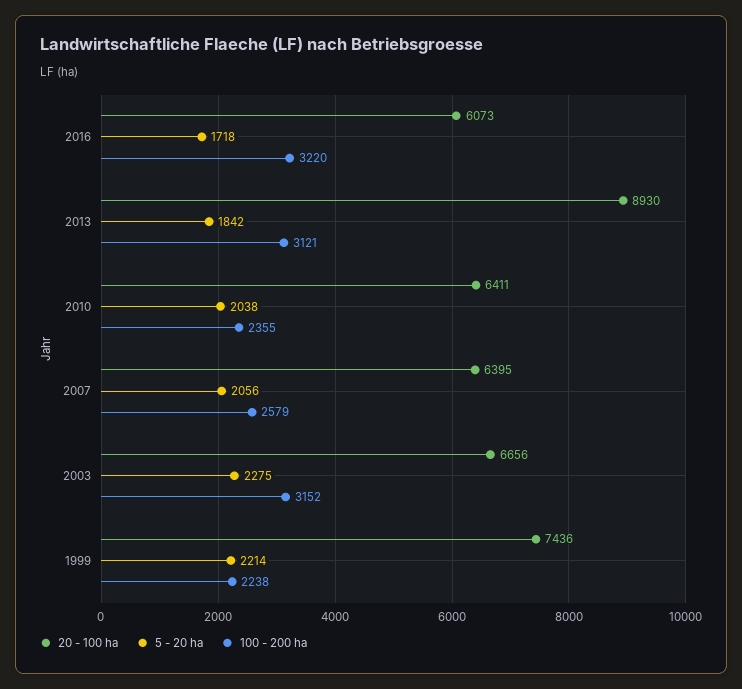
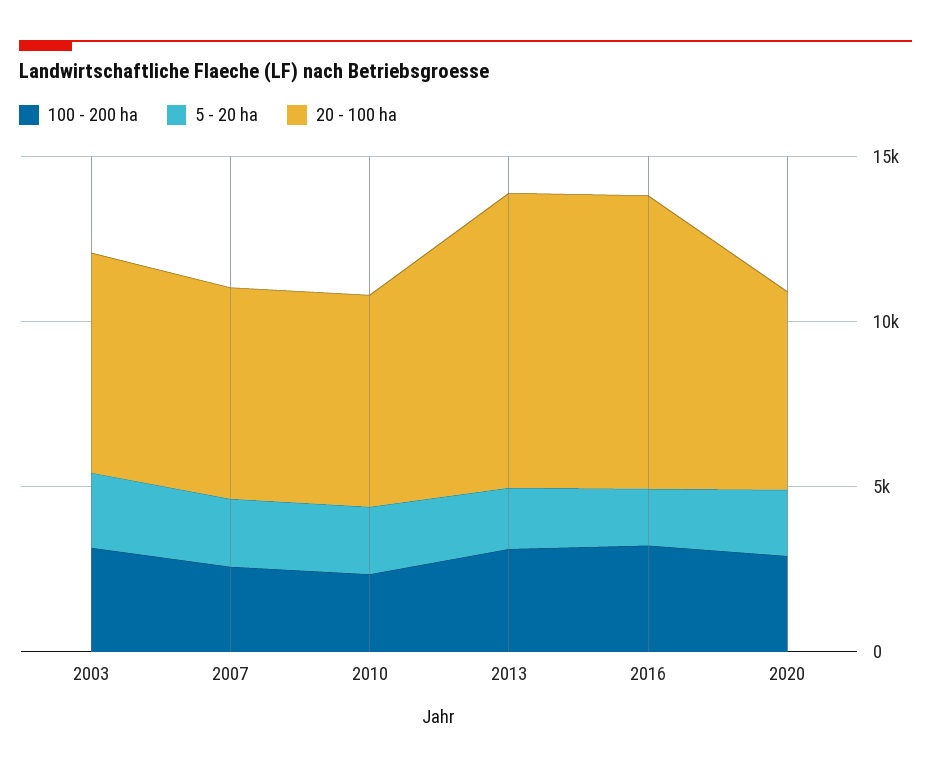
20 - 100 ha, 2016: 6073 -> 9000
20 - 100 ha, 1999: 7436 -> none
5 - 20 ha, 1999: 2214 -> none
100 - 200 ha, 1999: 2238 -> none
100 - 200 ha, 2020: none -> 3000
5 - 20 ha, 2020: none -> 2000
20 - 100 ha, 2020: none -> 6000

